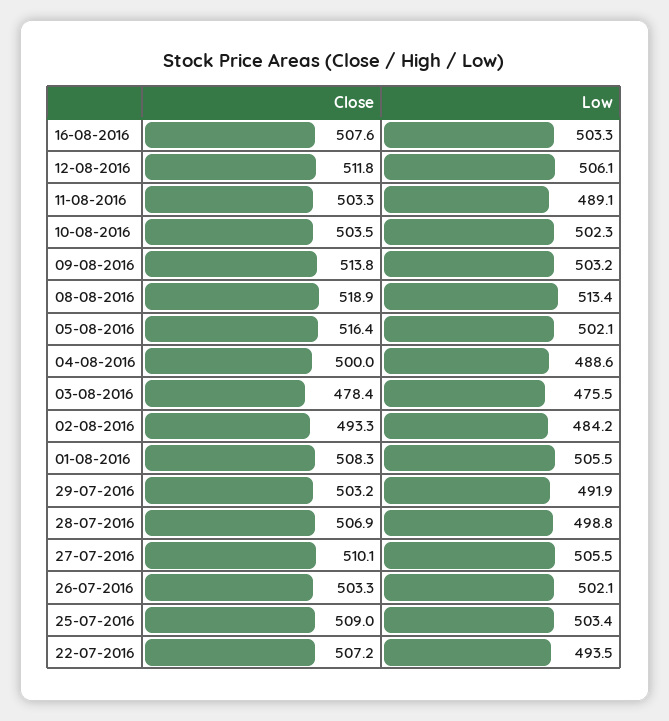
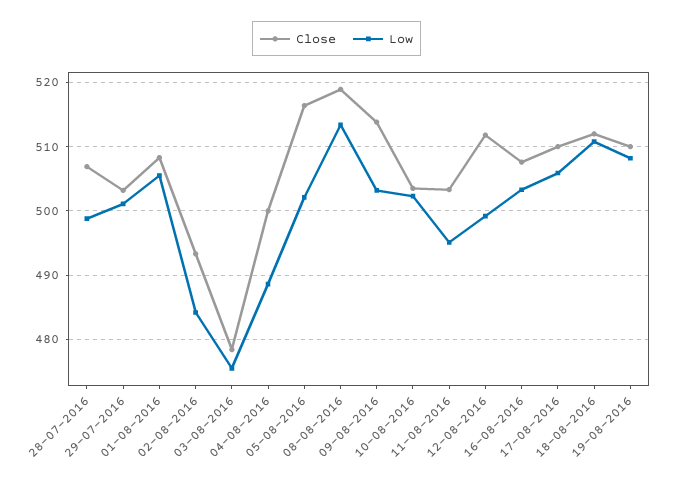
Low, 12-08-2016: 506.1 -> 499
Low, 11-08-2016: 489.1 -> 495
Low, 29-07-2016: 491.9 -> 501
Close, 27-07-2016: 510.1 -> none
Low, 27-07-2016: 505.5 -> none
Close, 26-07-2016: 503.3 -> none
Low, 26-07-2016: 502.1 -> none
Close, 25-07-2016: 509 -> none
Low, 25-07-2016: 503.4 -> none
Close, 22-07-2016: 507.2 -> none
Low, 22-07-2016: 493.5 -> none
Close, 17-08-2016: none -> 510
Low, 17-08-2016: none -> 506
Close, 18-08-2016: none -> 512
Low, 18-08-2016: none -> 511
Close, 19-08-2016: none -> 510
Low, 19-08-2016: none -> 508

